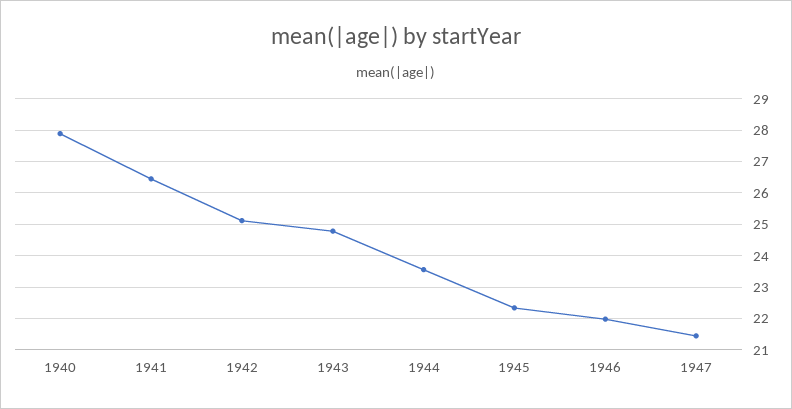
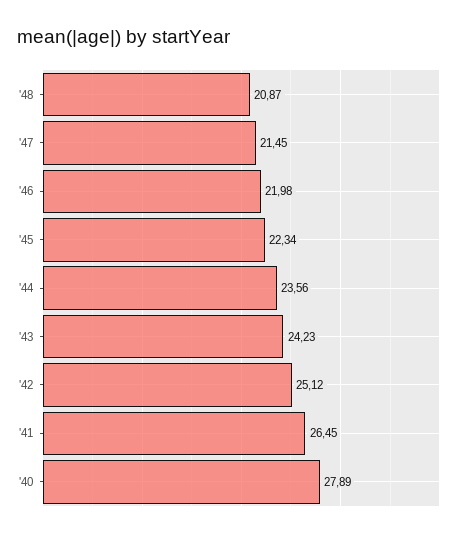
1943: 24.8 -> 24.23
'48: none -> 20.87

